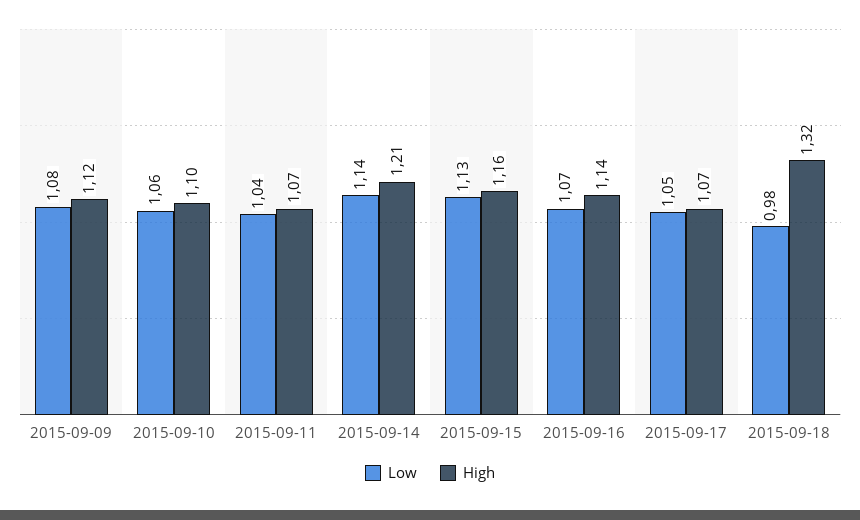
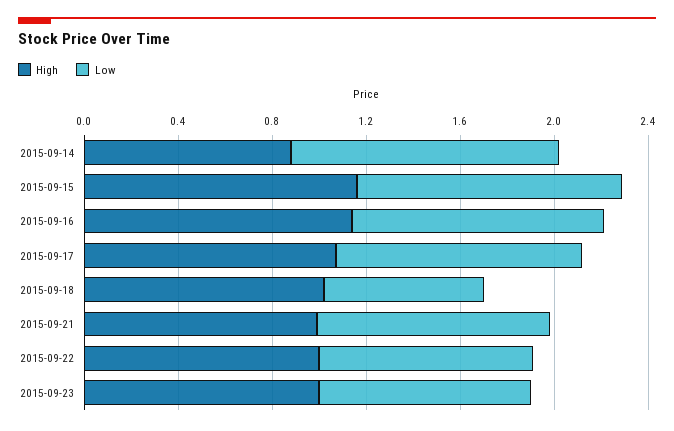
Low, 2015-09-09: 1.08 -> none
High, 2015-09-09: 1.12 -> none
Low, 2015-09-10: 1.06 -> none
High, 2015-09-10: 1.1 -> none
Low, 2015-09-11: 1.04 -> none
High, 2015-09-11: 1.07 -> none
High, 2015-09-14: 1.21 -> 0.9
Low, 2015-09-18: 0.98 -> 0.7
High, 2015-09-18: 1.32 -> 1
High, 2015-09-21: none -> 1
Low, 2015-09-21: none -> 1
High, 2015-09-22: none -> 1
Low, 2015-09-22: none -> 0.9
High, 2015-09-23: none -> 1
Low, 2015-09-23: none -> 0.9

